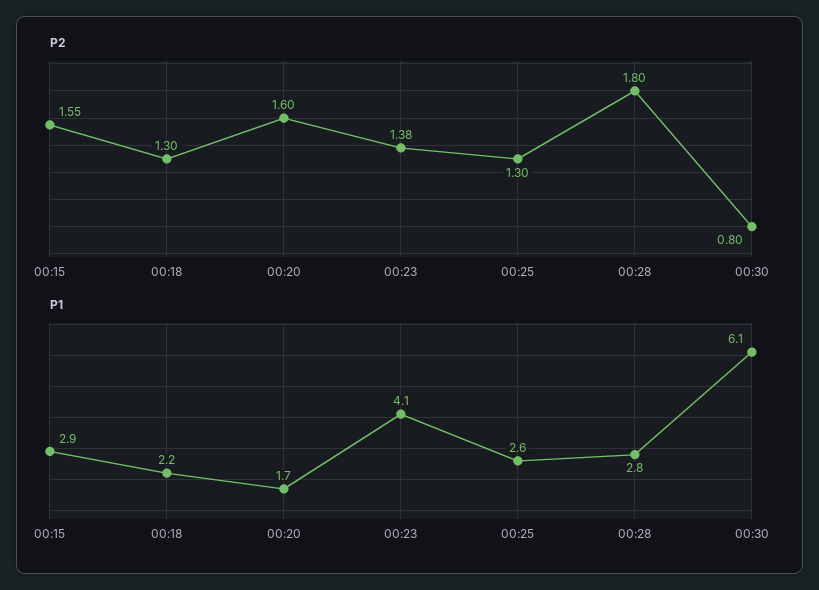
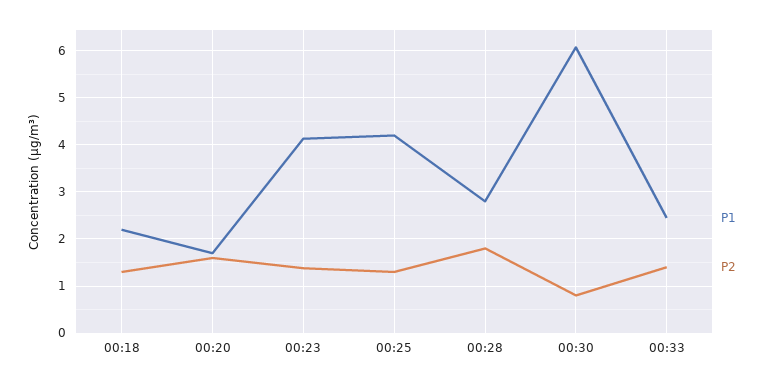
P2, 00:15: 1.55 -> none
P1, 00:15: 2.9 -> none
P1, 00:25: 2.6 -> 4.2
P1, 00:33: none -> 2.4
P2, 00:33: none -> 1.4

